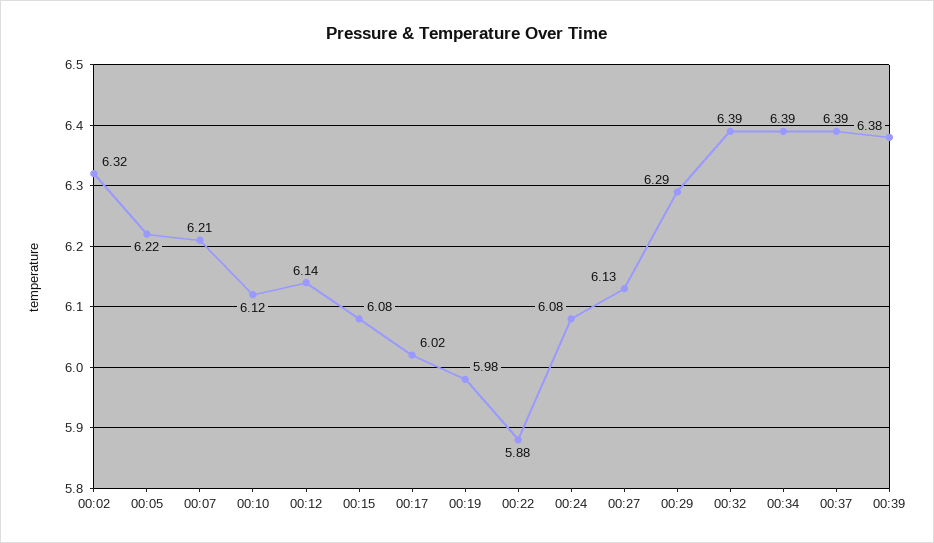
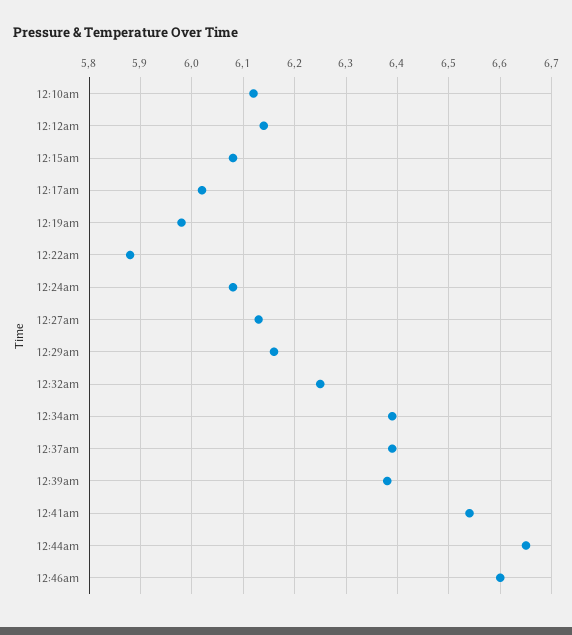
00:02: 6.32 -> none
00:05: 6.22 -> none
00:07: 6.21 -> none
00:29: 6.29 -> 6.15
00:32: 6.39 -> 6.25
12:41am: none -> 6.55
12:44am: none -> 6.65
12:46am: none -> 6.6

